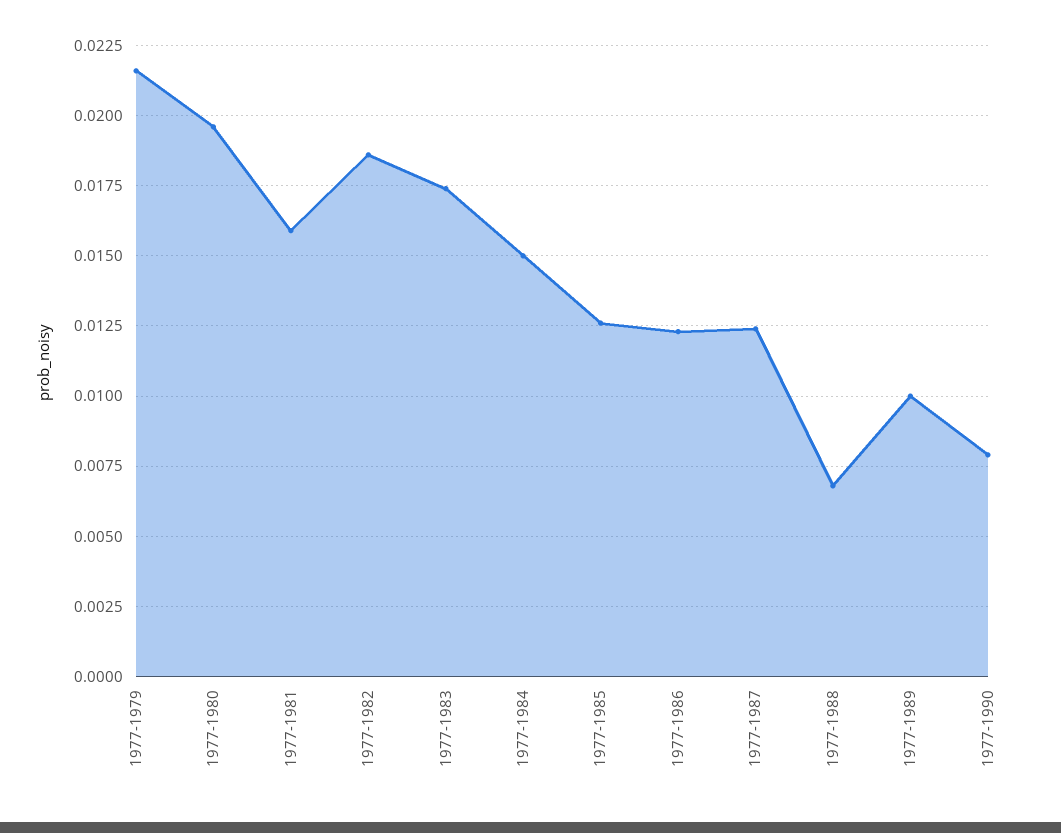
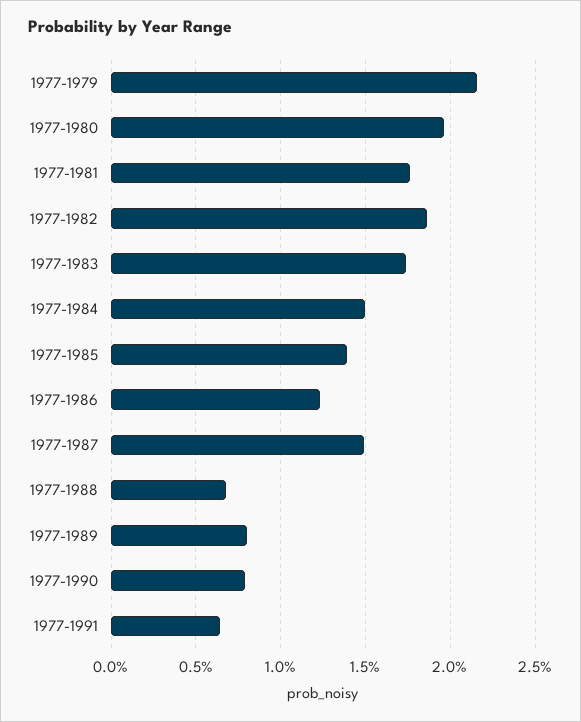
1977-1981: 0.016 -> 0.0175
1977-1985: 0.0125 -> 0.014
1977-1987: 0.0125 -> 0.015
1977-1989: 0.01 -> 0.008
1977-1991: none -> 0.0065

